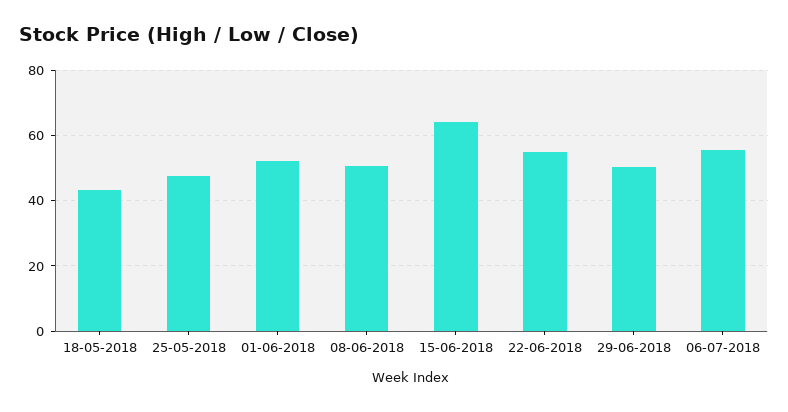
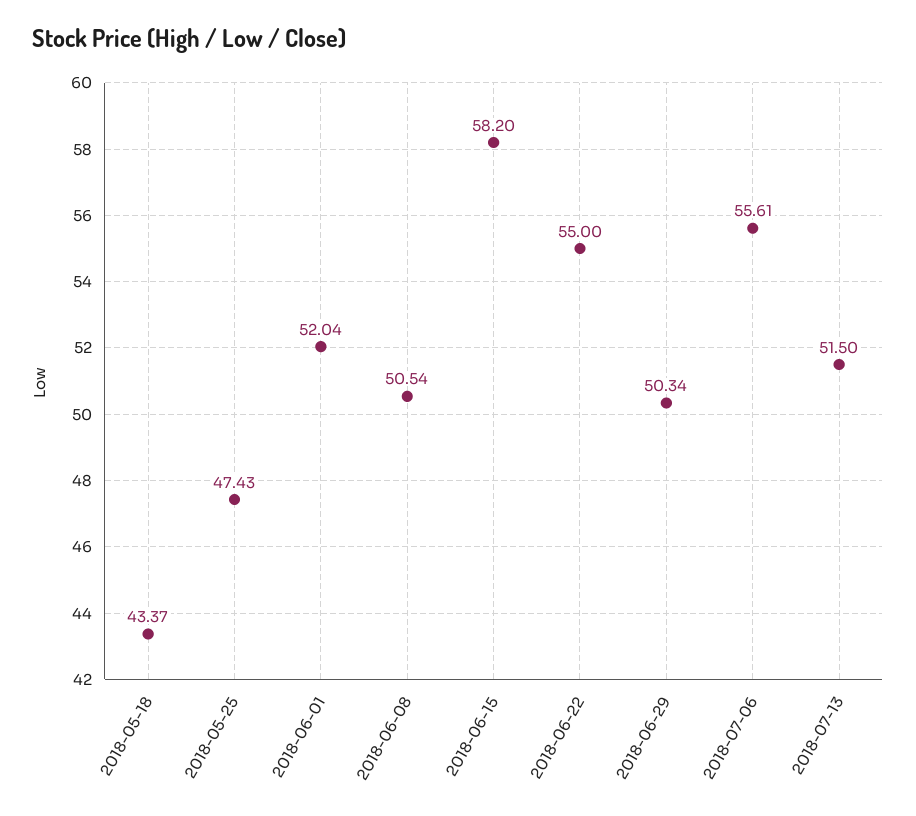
15-06-2018: 64 -> 58.2
2018-07-13: none -> 51.5

